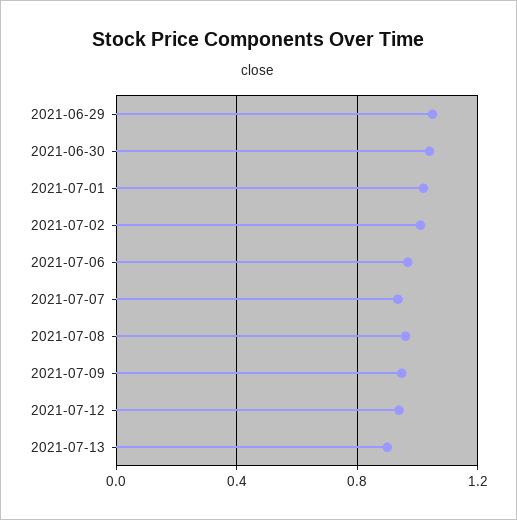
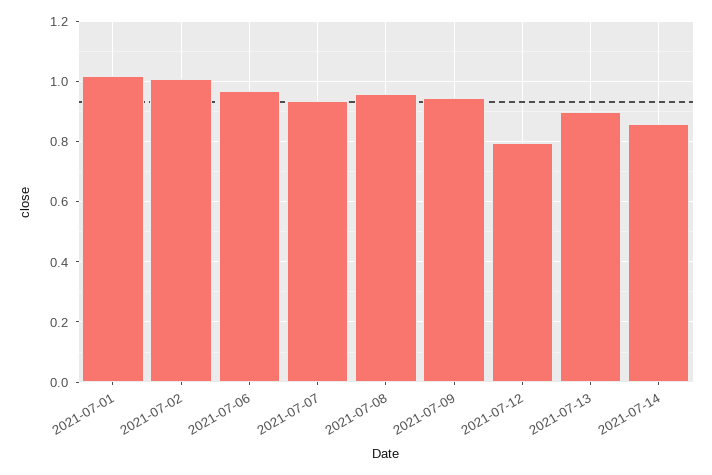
2021-06-29: 1.05 -> none
2021-06-30: 1.05 -> none
2021-07-12: 0.95 -> 0.8
2021-07-14: none -> 0.86

